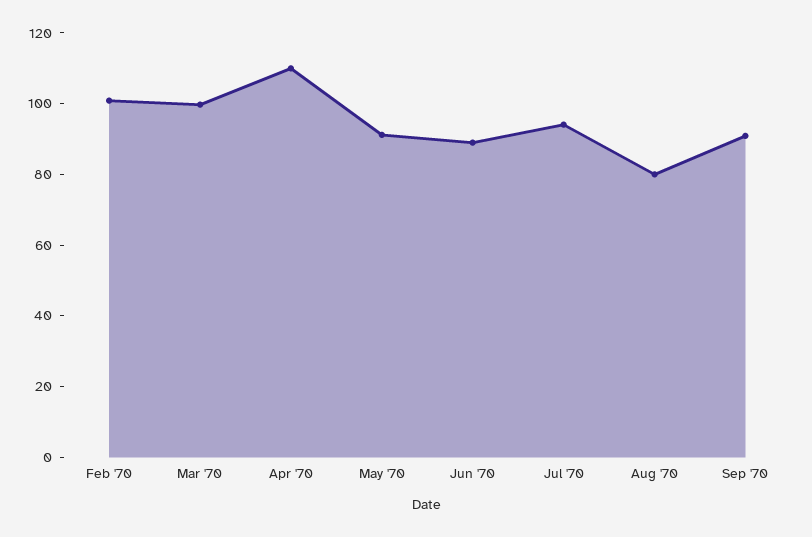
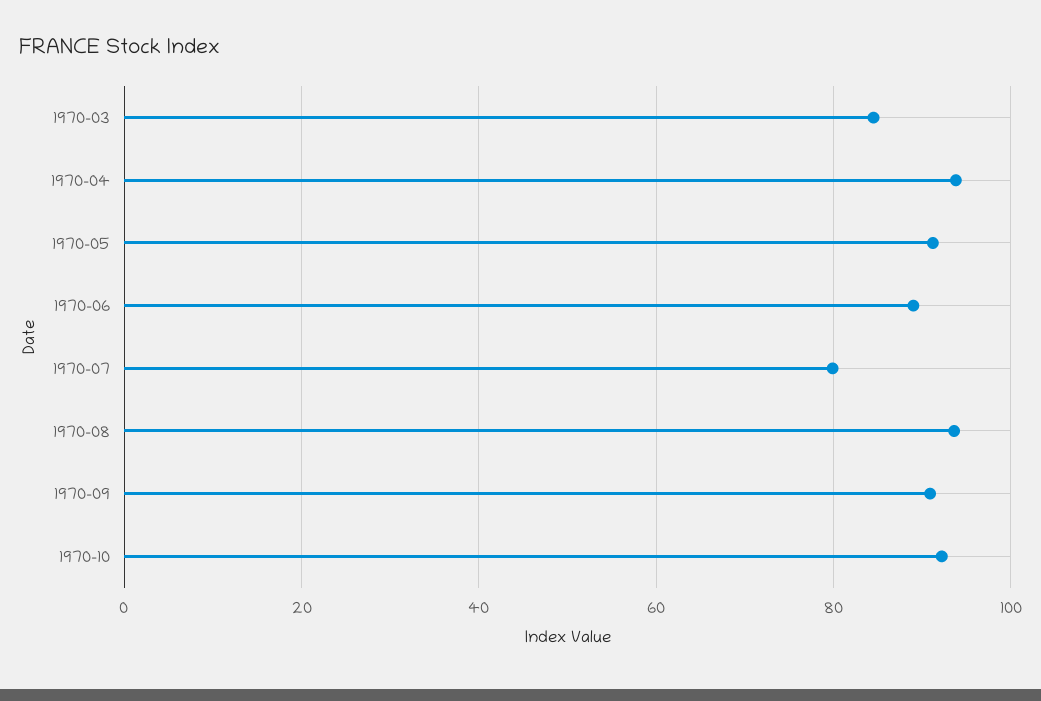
Feb '70: 100 -> none
Mar '70: 100 -> 84
Apr '70: 110 -> 94
Jul '70: 95 -> 80
Aug '70: 80 -> 94
1970-10: none -> 92

